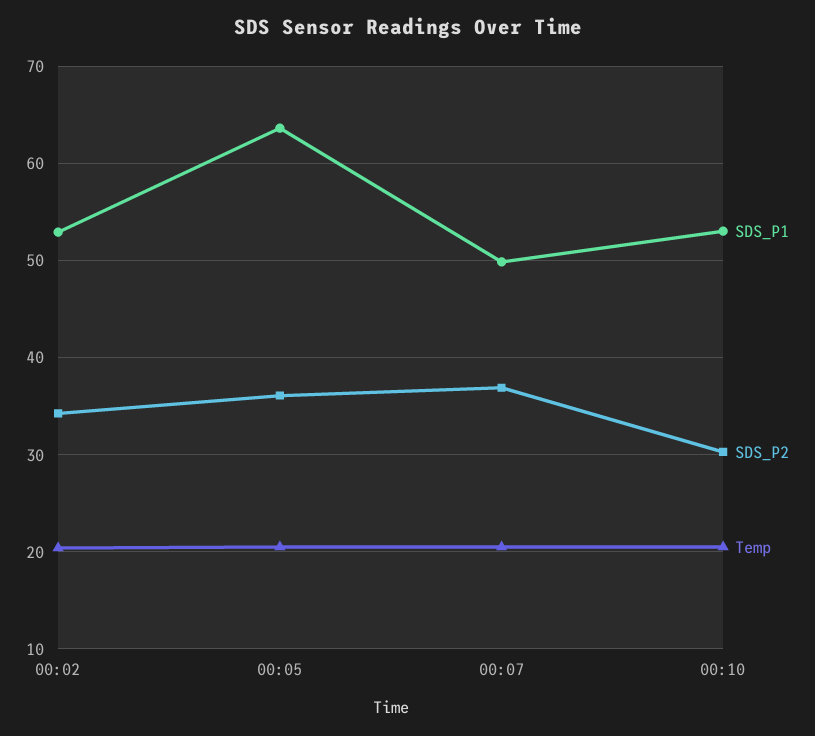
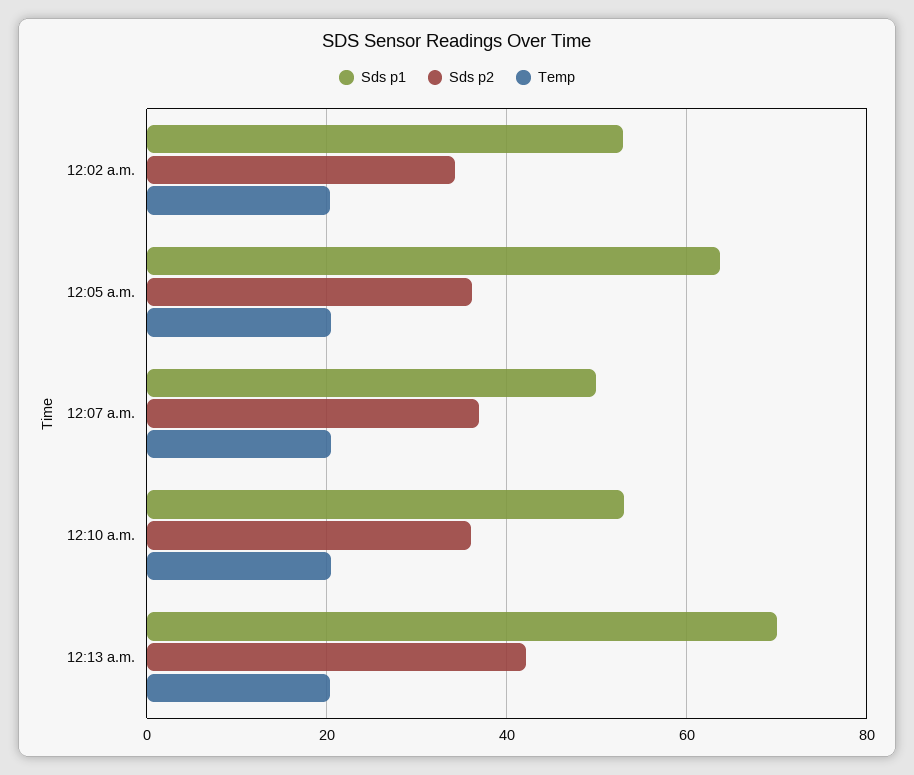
SDS_P2, 00:10: 30 -> 36
SDS_P1, 12:13 a.m.: none -> 70
SDS_P2, 12:13 a.m.: none -> 42
Temp, 12:13 a.m.: none -> 20

